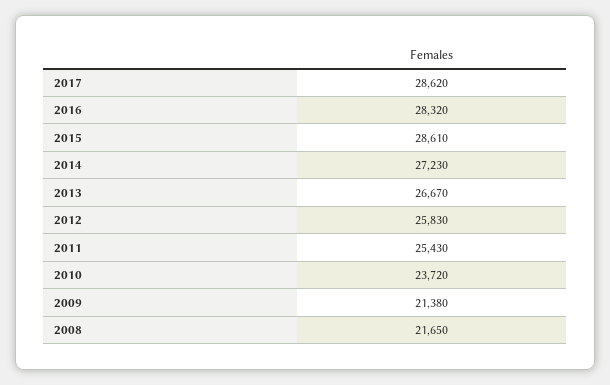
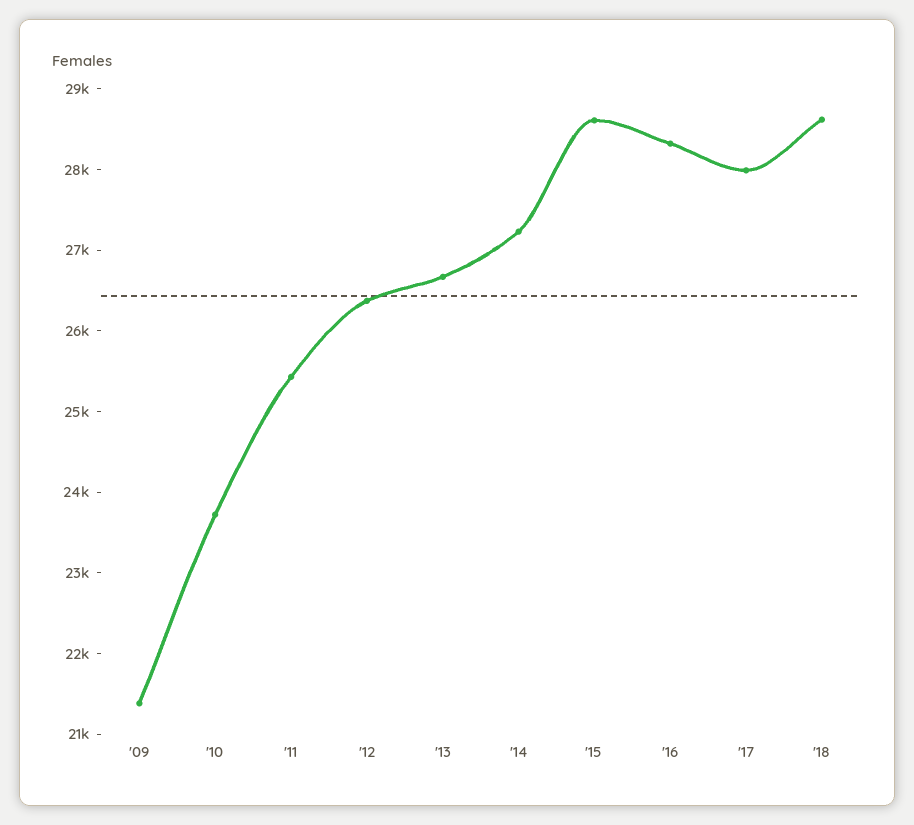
2017: 28620 -> 28000
2012: 25830 -> 26400
2008: 21650 -> none
'18: none -> 28600

